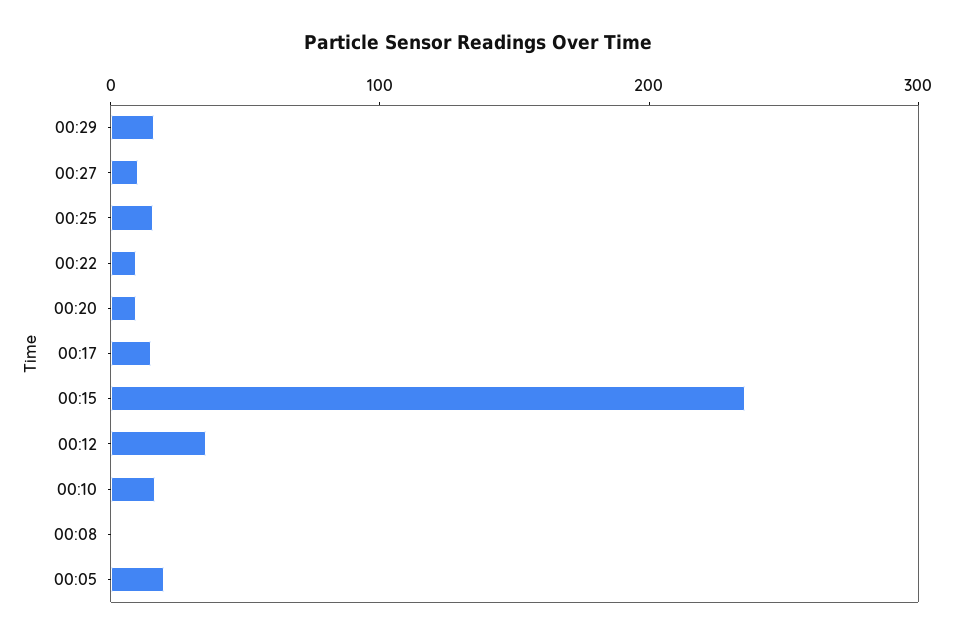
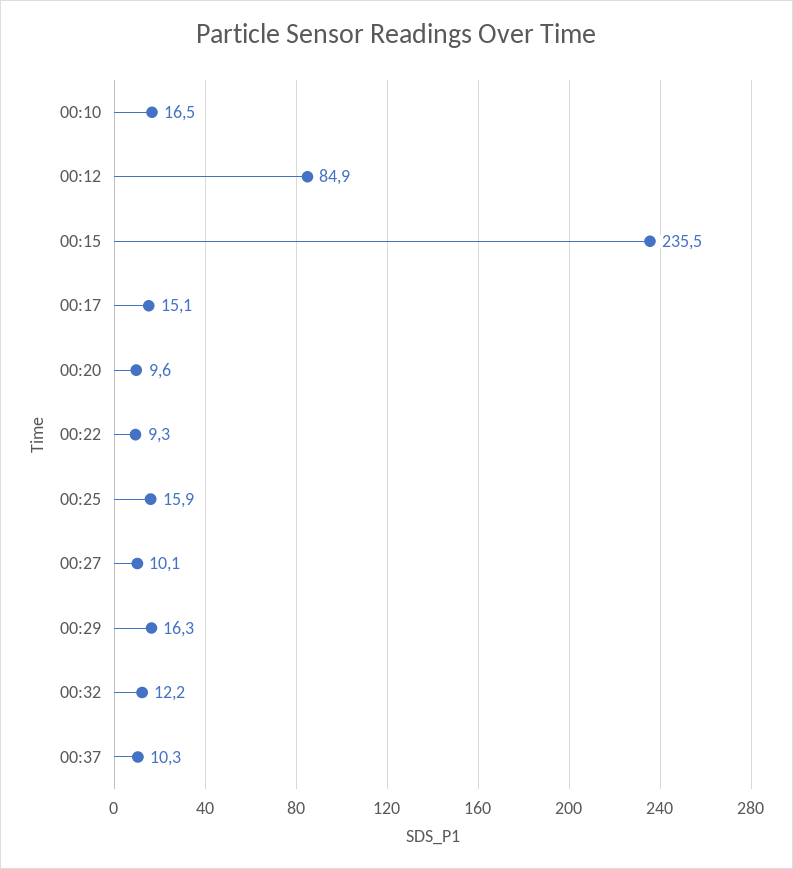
00:12: 40 -> 84.9
00:08: 0 -> none
00:05: 20 -> none
00:32: none -> 12.2
00:37: none -> 10.3

